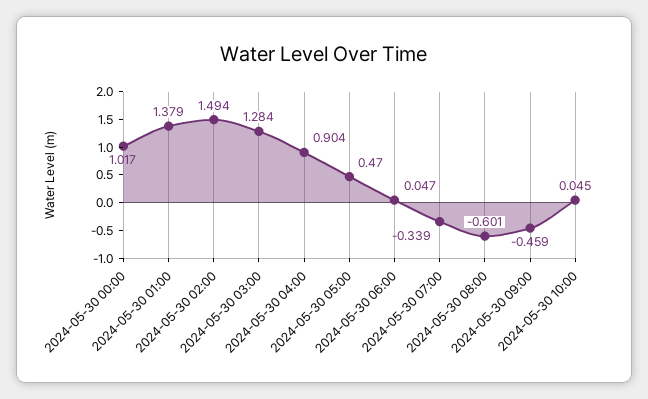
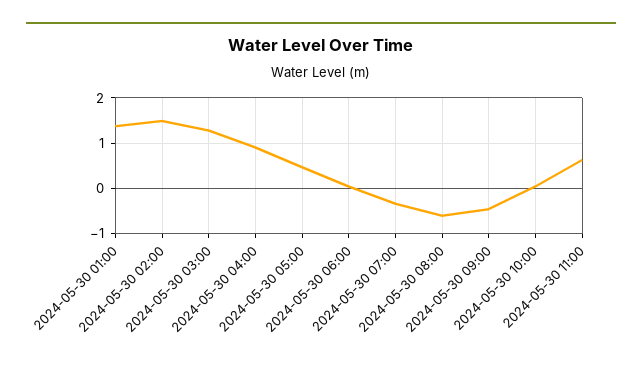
2024-05-30 00:00: 1.017 -> none
2024-05-30 11:00: none -> 0.6

